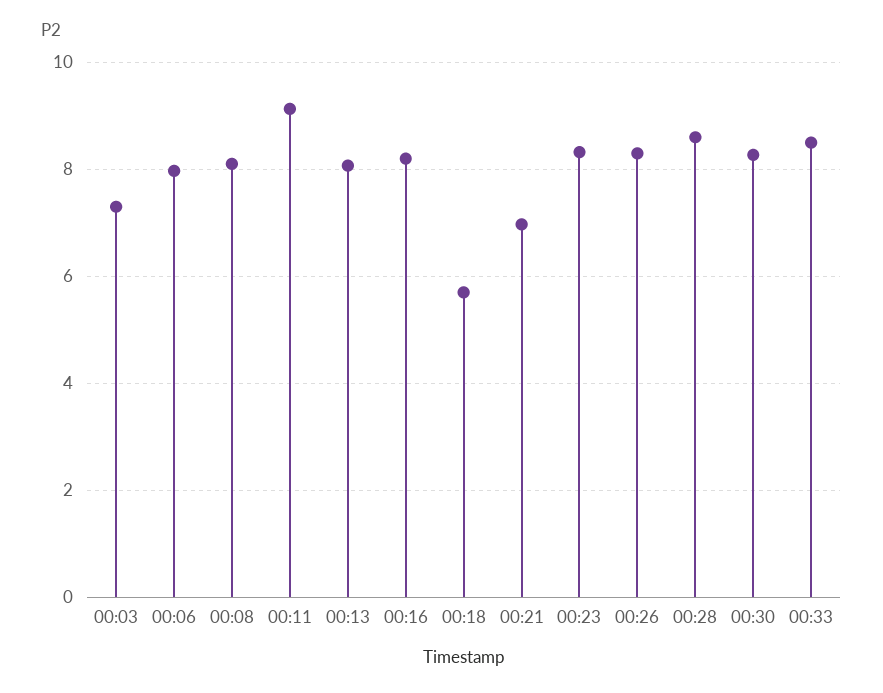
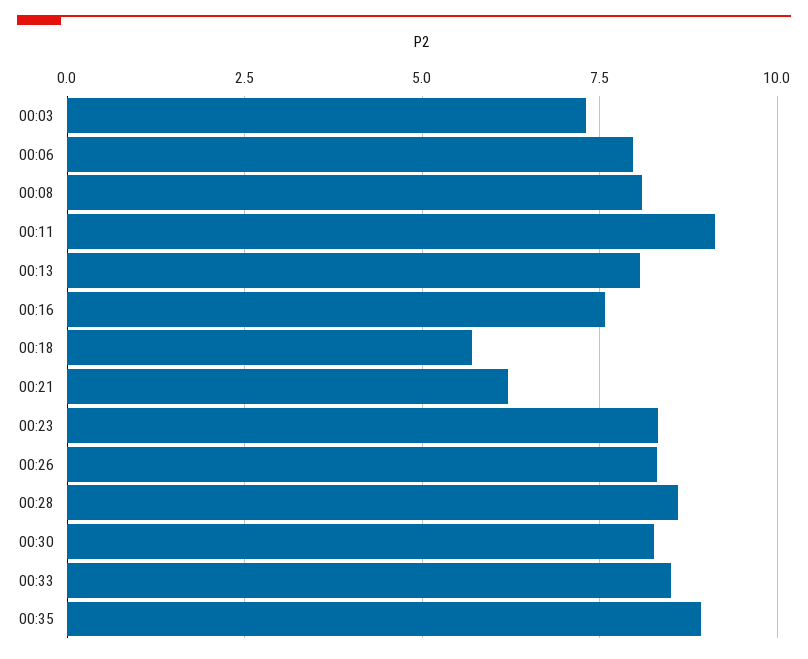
00:16: 8.2 -> 7.5
00:21: 7 -> 6.25
00:35: none -> 9

